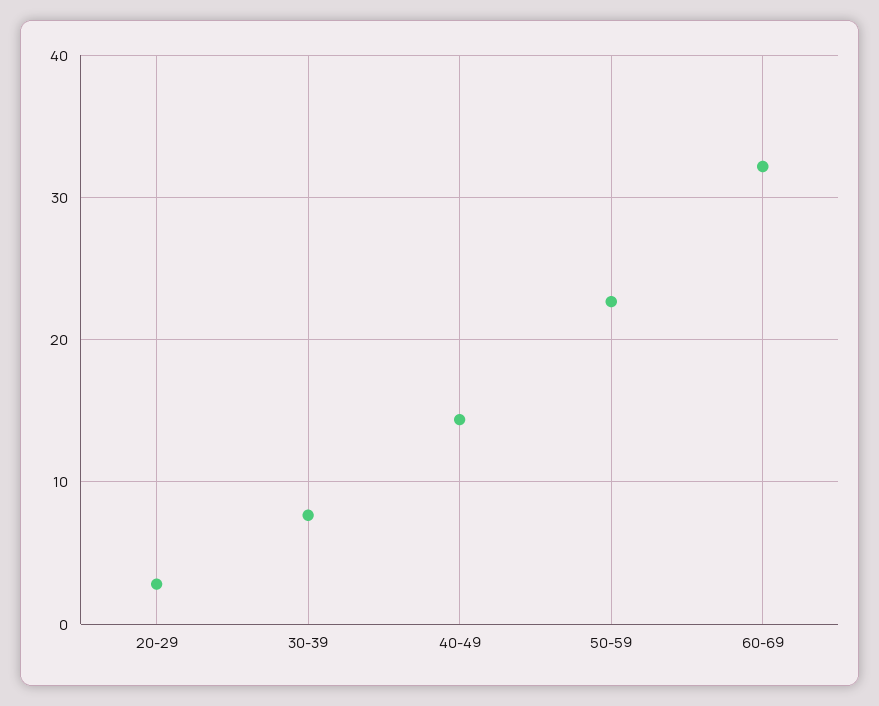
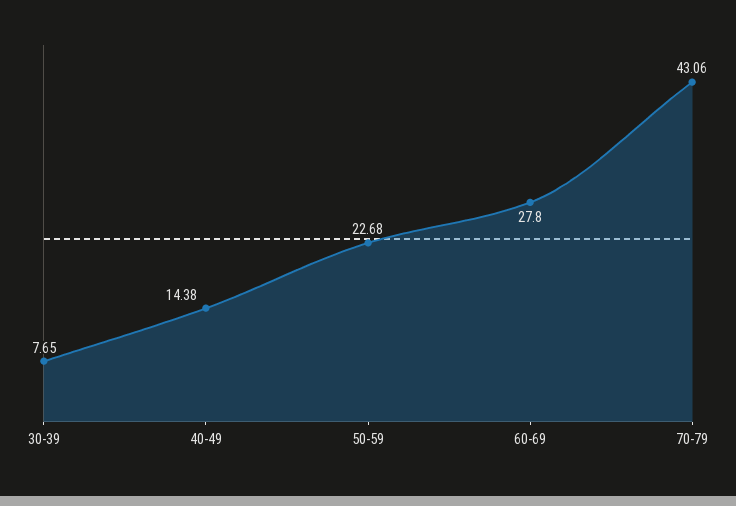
20-29: 3 -> none
60-69: 32 -> 27.8
70-79: none -> 43.06

